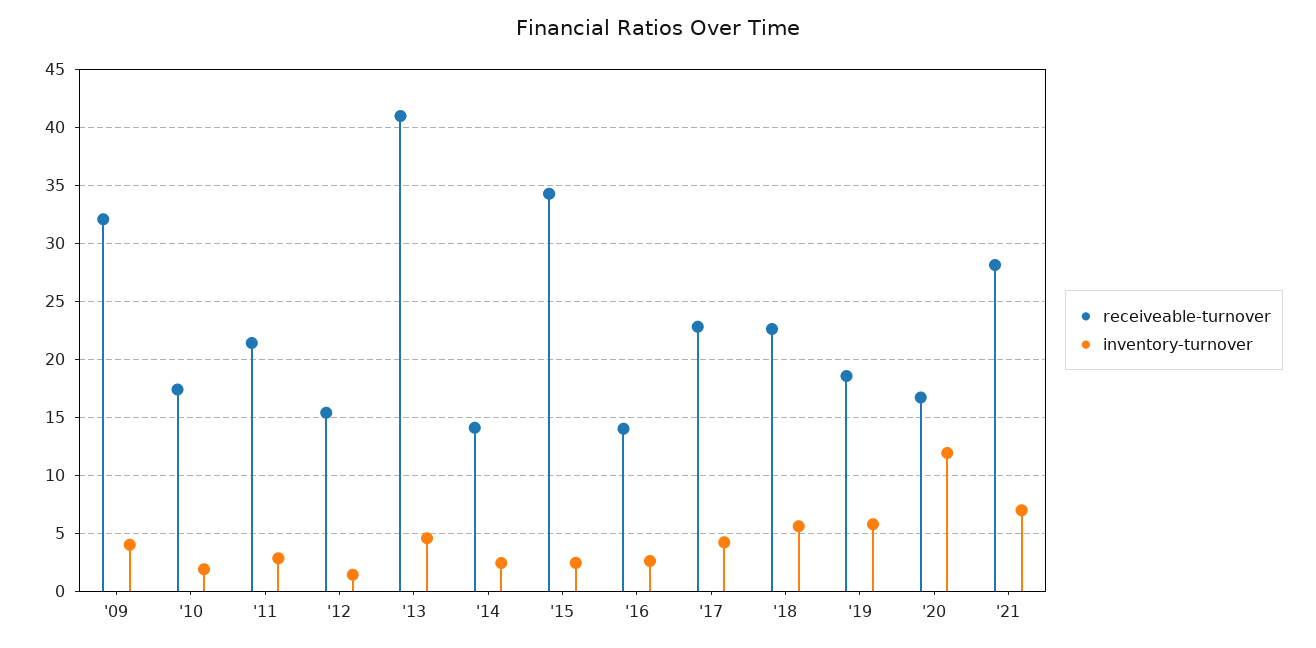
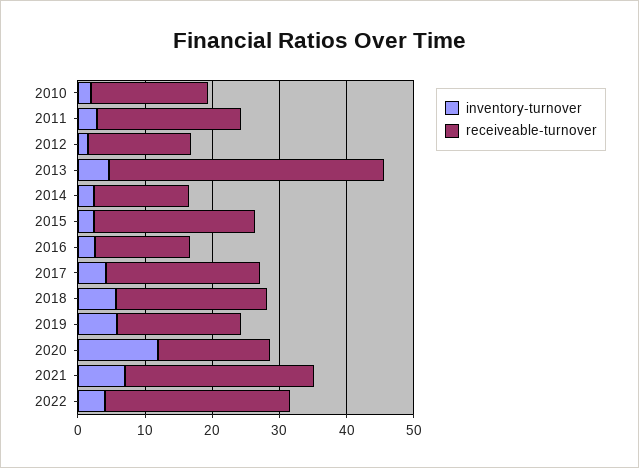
receiveable-turnover, '09: 32 -> none
inventory-turnover, '09: 4 -> none
receiveable-turnover, '15: 34 -> 24
inventory-turnover, 2022: none -> 4
receiveable-turnover, 2022: none -> 28

